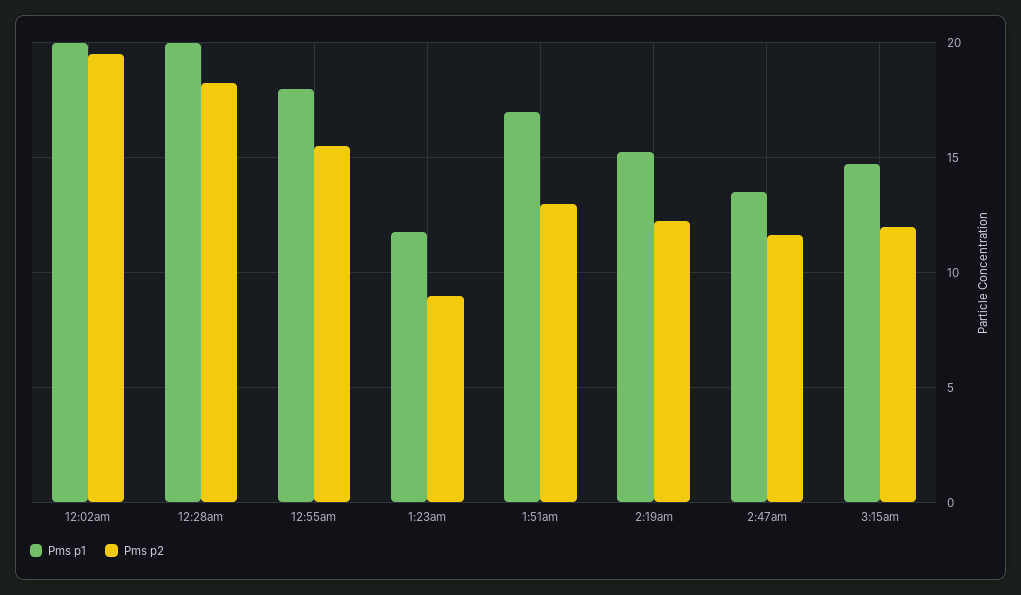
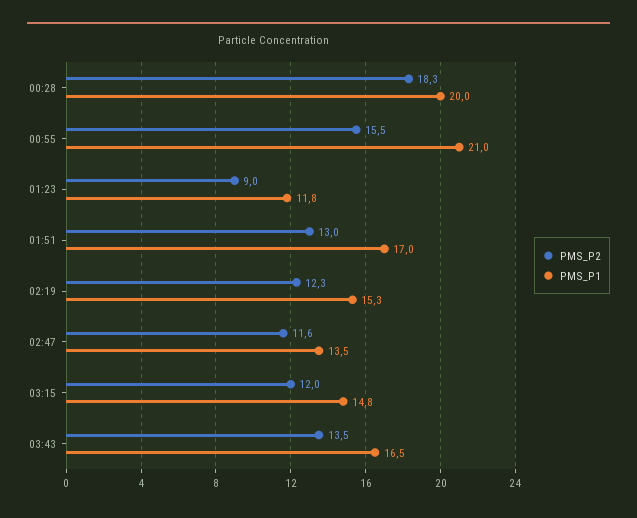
Pms p1, 12:02am: 20 -> none
Pms p2, 12:02am: 19.5 -> none
Pms p1, 12:55am: 18 -> 21
Pms p2, 03:43: none -> 13.5
Pms p1, 03:43: none -> 16.5

